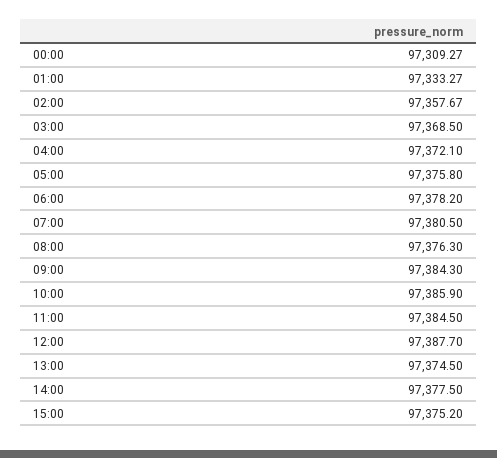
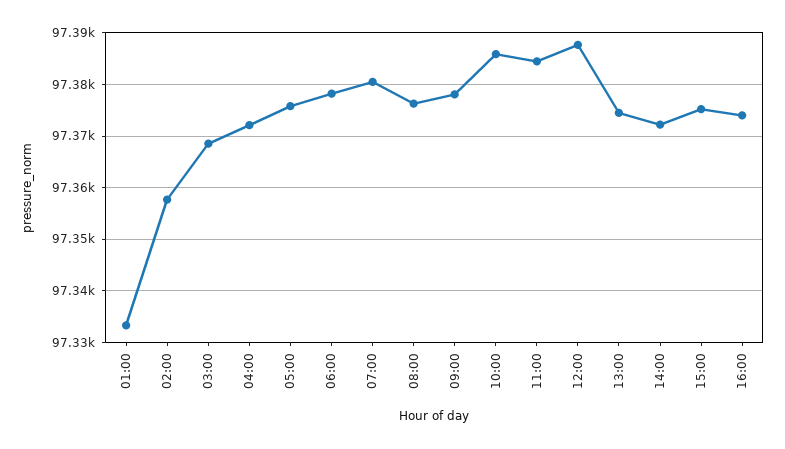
00:00: 97309.27 -> none
09:00: 97384.3 -> 97378
14:00: 97377.5 -> 97372
16:00: none -> 97374

